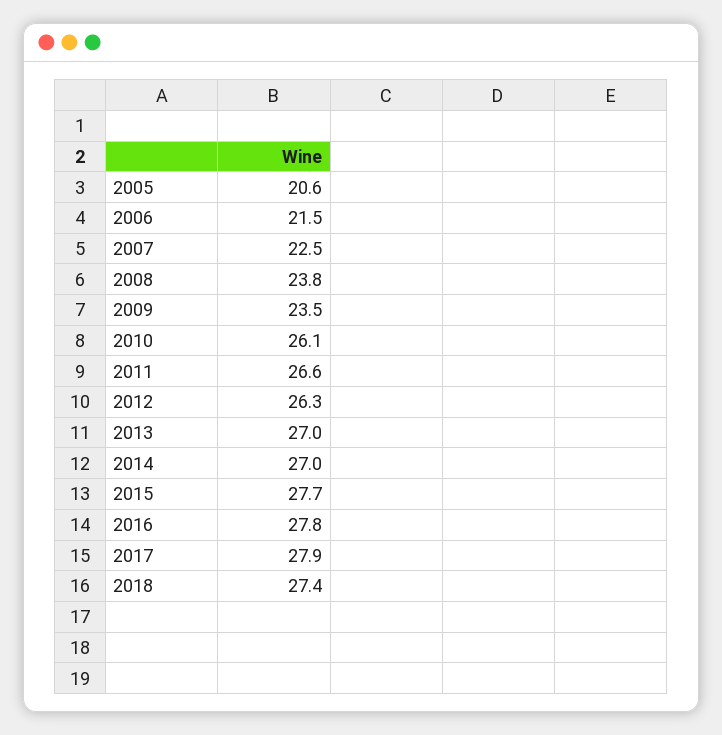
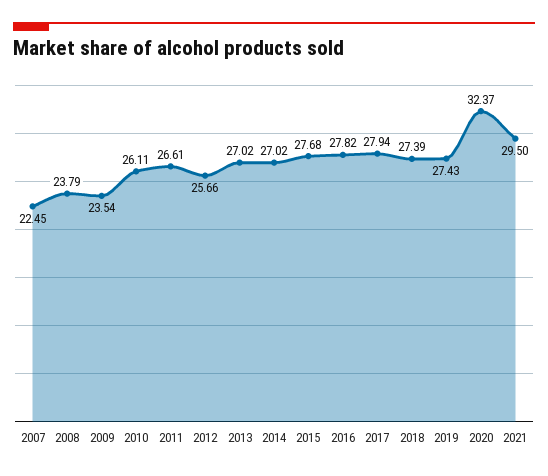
2005: 20.6 -> none
2006: 21.5 -> none
2012: 26.3 -> 25.66
2019: none -> 27.43
2020: none -> 32.37
2021: none -> 29.5

